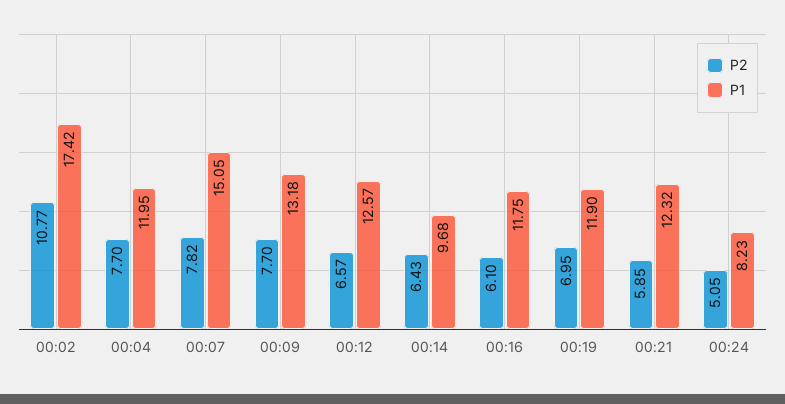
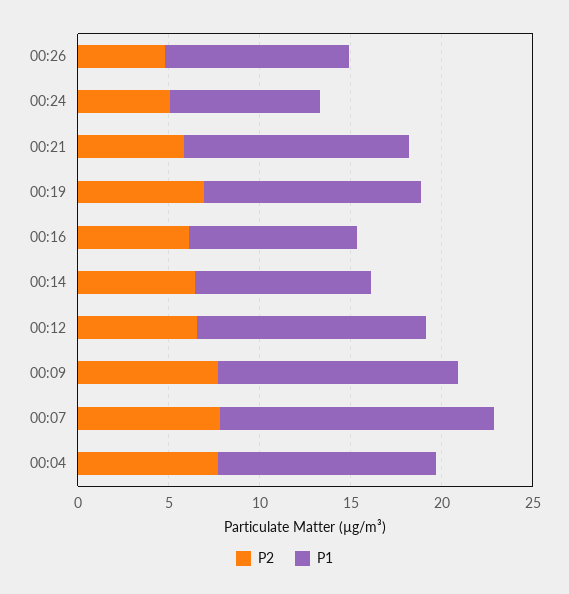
P2, 00:02: 10.77 -> none
P1, 00:02: 17.42 -> none
P1, 00:16: 11.75 -> 9
P2, 00:26: none -> 5
P1, 00:26: none -> 10

